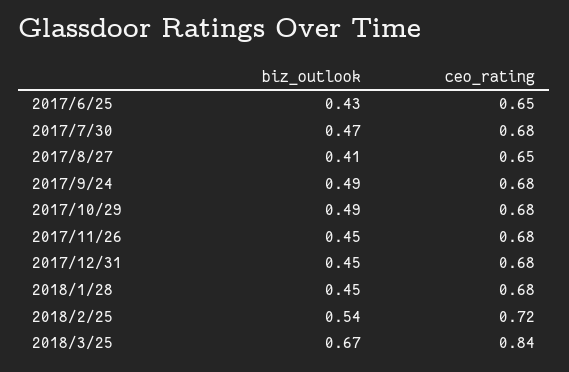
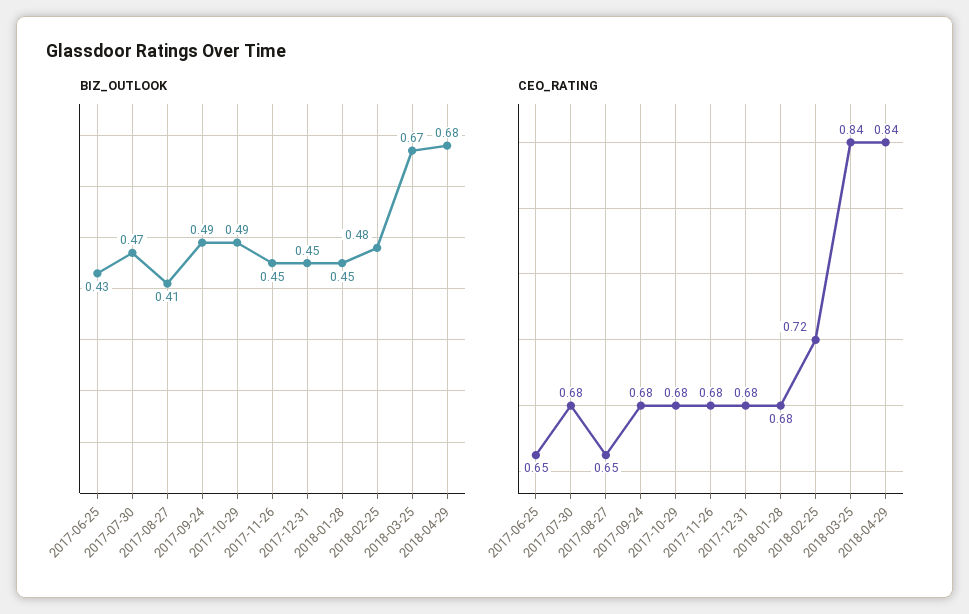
biz_outlook, 2018/2/25: 0.54 -> 0.48
biz_outlook, 2018-04-29: none -> 0.68
ceo_rating, 2018-04-29: none -> 0.84

